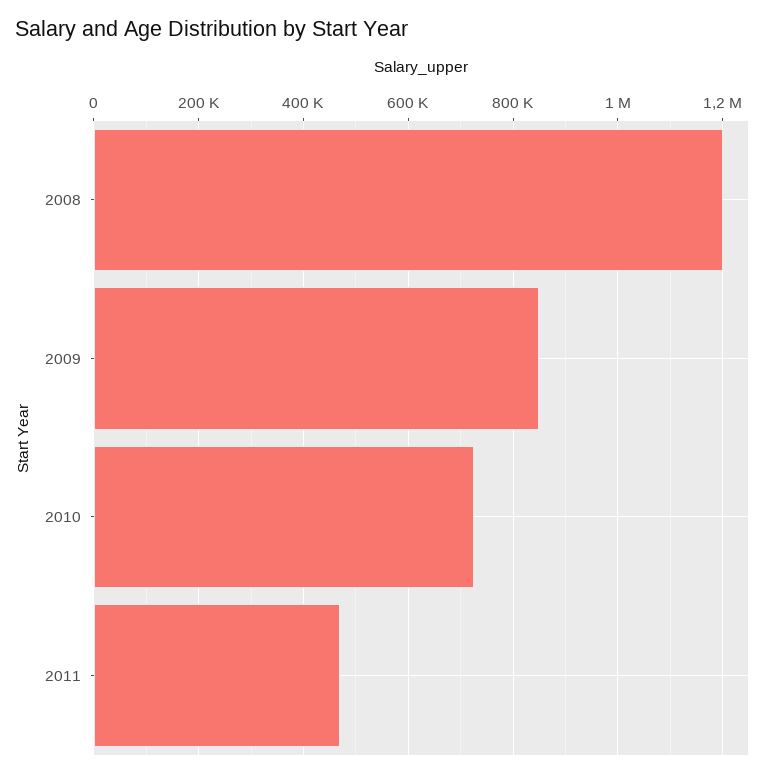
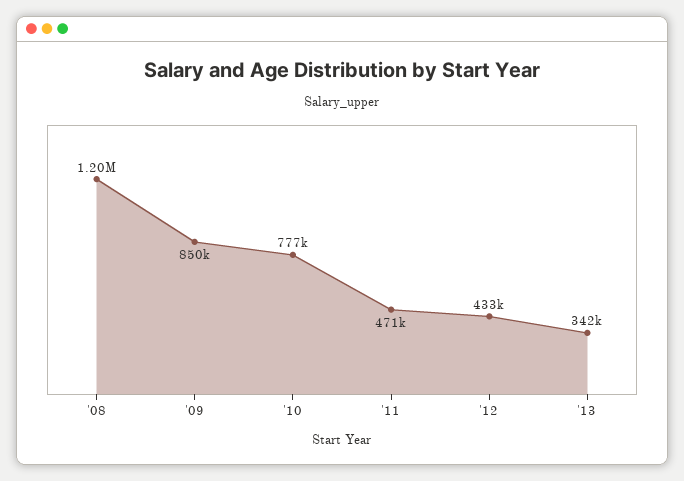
2010: 720000 -> 777000
'12: none -> 433000
'13: none -> 342000

